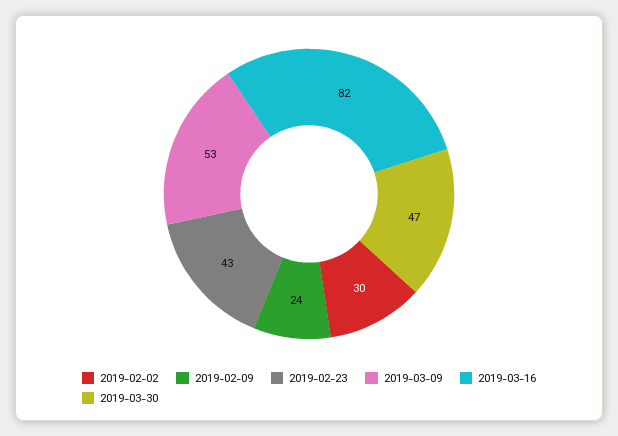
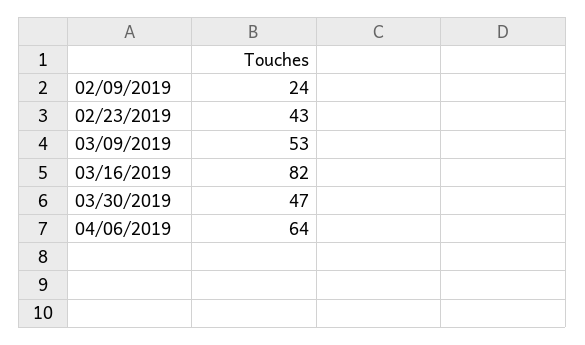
2019-02-02: 30 -> none
04/06/2019: none -> 64

